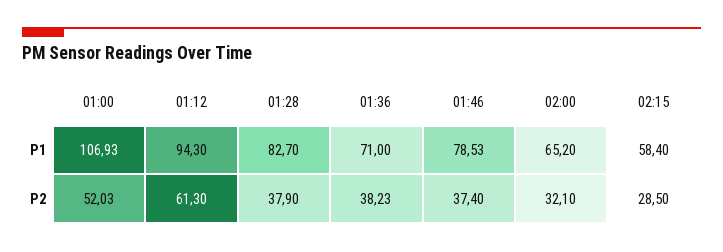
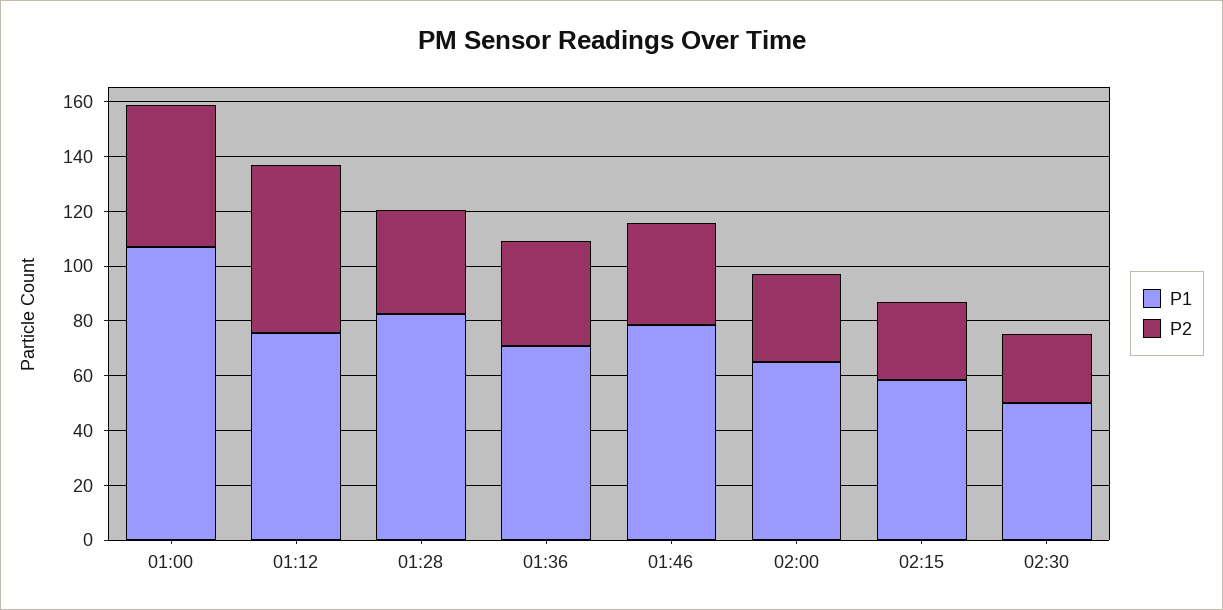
P1, 01:12: 94.3 -> 75
P1, 02:30: none -> 50
P2, 02:30: none -> 25

